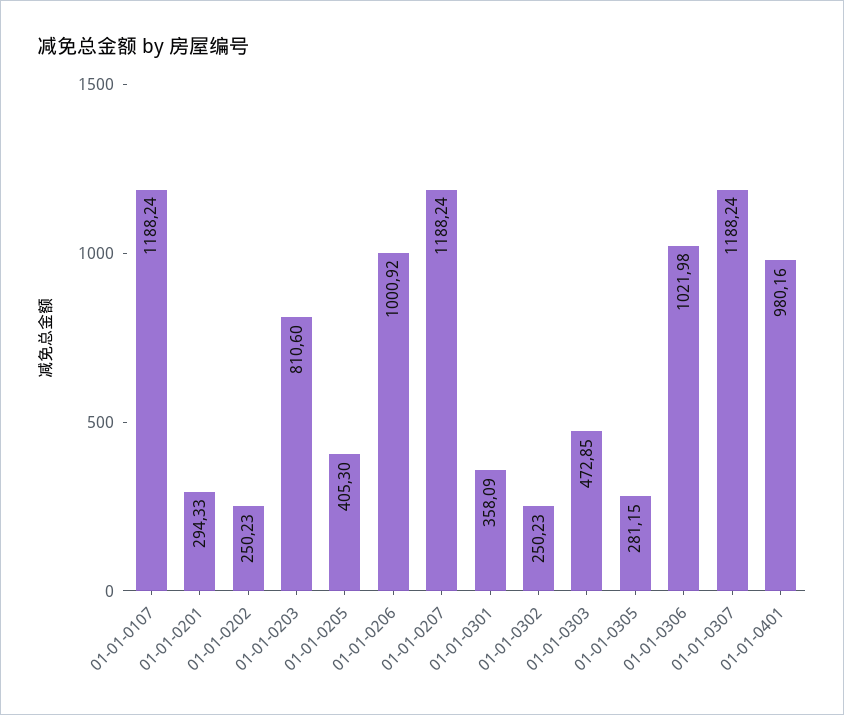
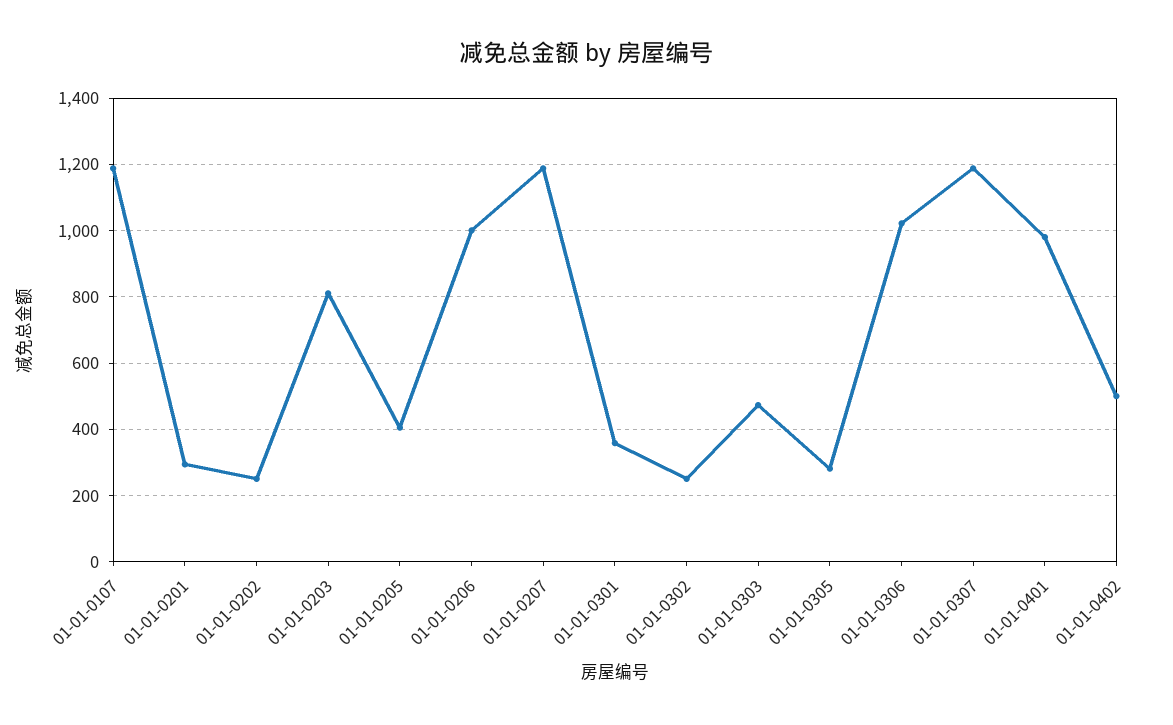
01-01-0402: none -> 500

